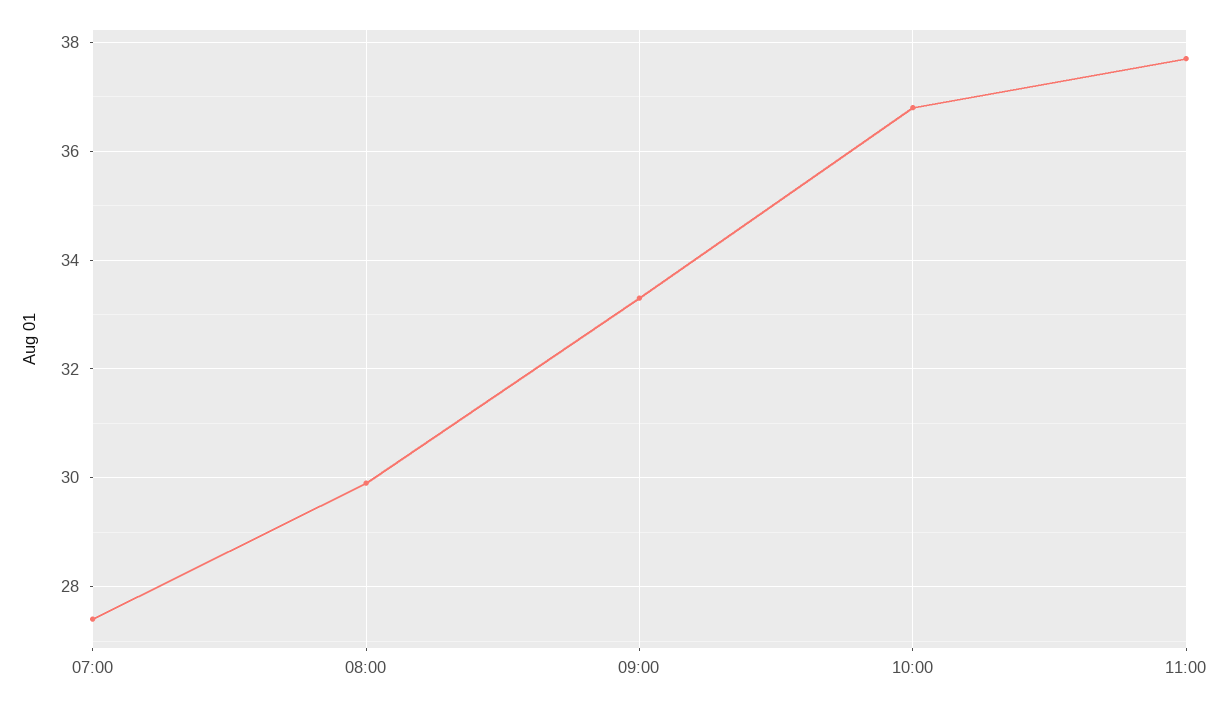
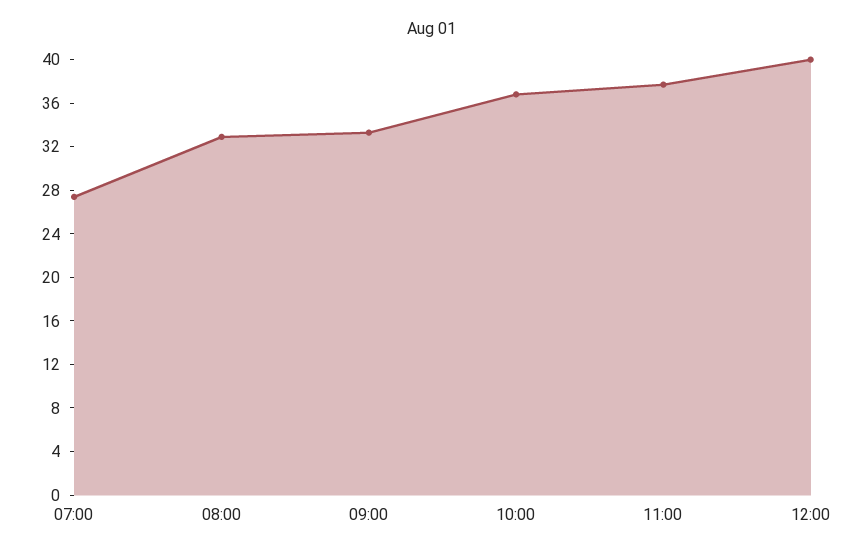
08:00: 30 -> 33
12:00: none -> 40

